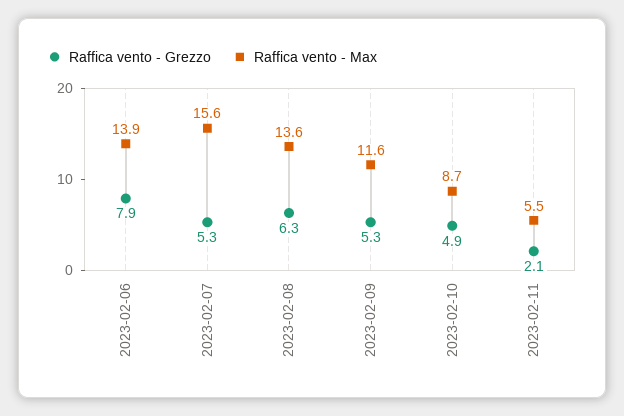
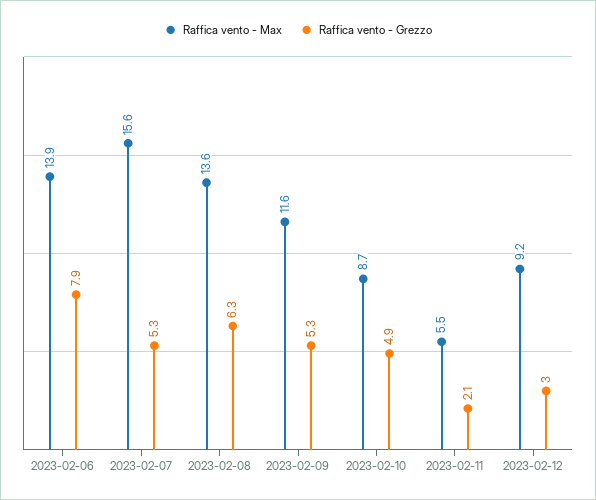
Raffica vento - Max, 2023-02-12: none -> 9.2
Raffica vento - Grezzo, 2023-02-12: none -> 3

